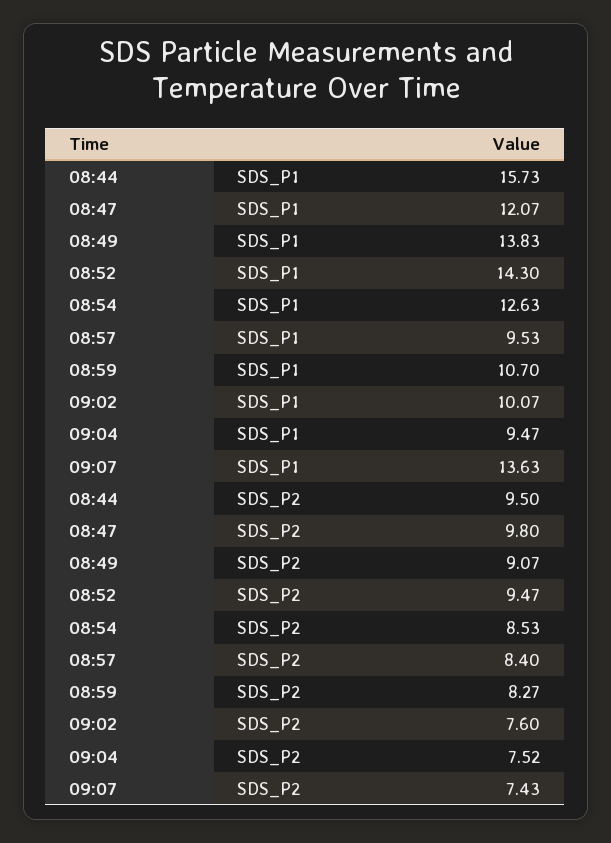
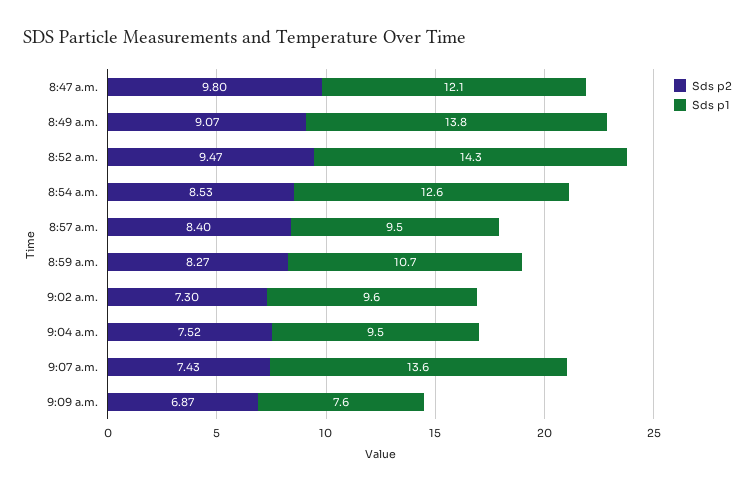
SDS_P1, 08:44: 15.73 -> none
SDS_P1, 09:02: 10.07 -> 9.6
SDS_P2, 08:44: 9.5 -> none
SDS_P2, 09:02: 7.6 -> 7.3
SDS_P2, 9:09 a.m.: none -> 6.87
SDS_P1, 9:09 a.m.: none -> 7.6

